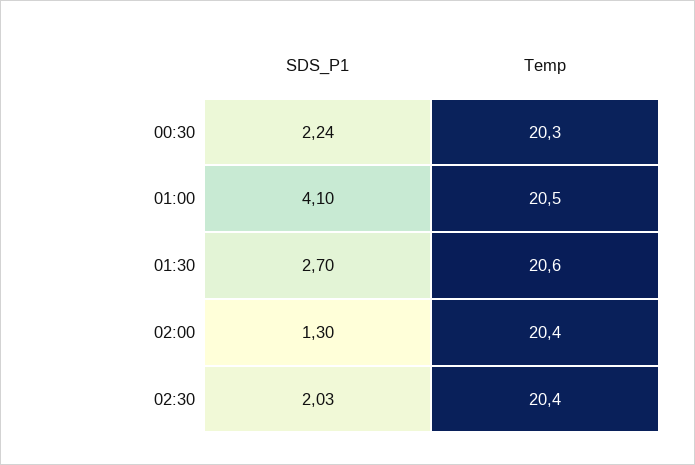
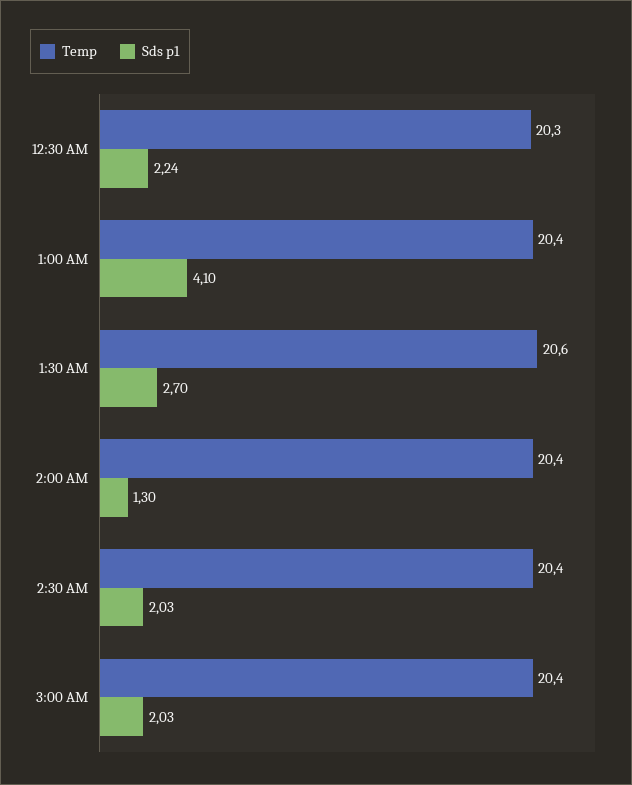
Temp, 01:00: 20.5 -> 20.4
Temp, 3:00 AM: none -> 20.4
SDS_P1, 3:00 AM: none -> 2.03

